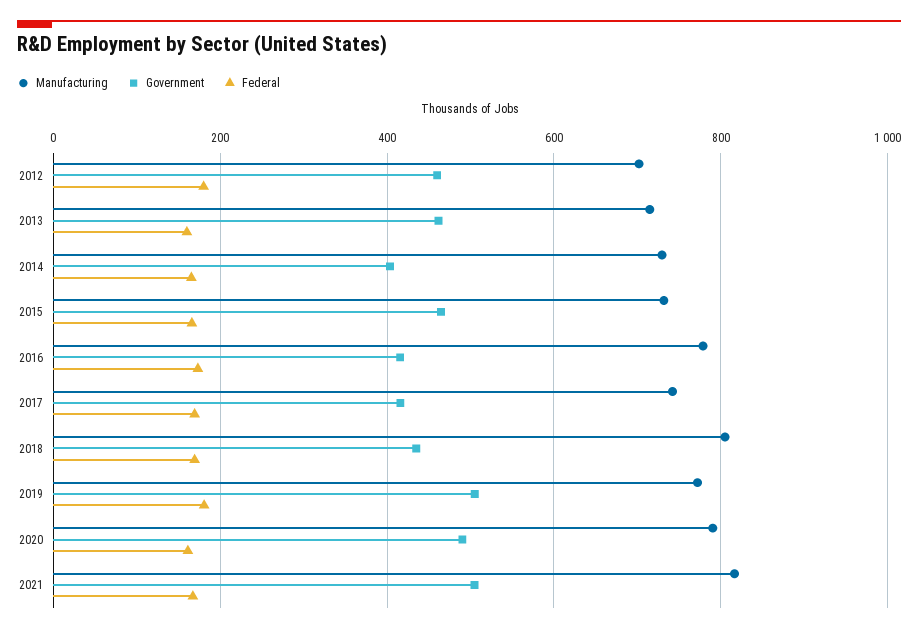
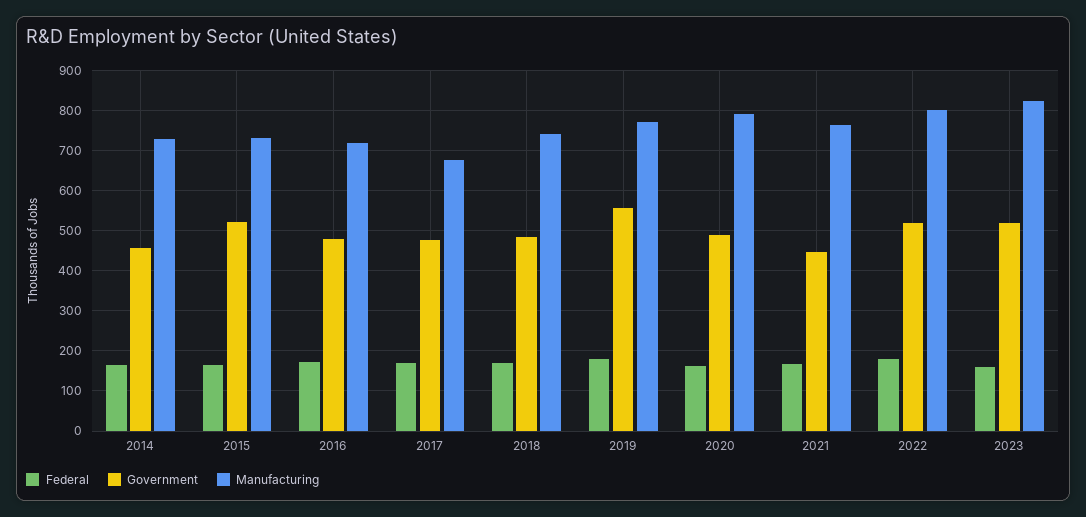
Manufacturing, 2012: 700 -> none
Government, 2012: 460 -> none
Federal, 2012: 180 -> none
Manufacturing, 2013: 720 -> none
Government, 2013: 460 -> none
Federal, 2013: 160 -> none
Government, 2014: 400 -> 460
Government, 2015: 460 -> 520
Manufacturing, 2016: 780 -> 720
Government, 2016: 420 -> 480
Manufacturing, 2017: 740 -> 680
Government, 2017: 420 -> 480
Manufacturing, 2018: 800 -> 740
Government, 2018: 440 -> 480
Government, 2019: 500 -> 560
Manufacturing, 2021: 820 -> 760
Government, 2021: 500 -> 440
Federal, 2022: none -> 180
Government, 2022: none -> 520
Manufacturing, 2022: none -> 800
Federal, 2023: none -> 160
Government, 2023: none -> 520
Manufacturing, 2023: none -> 820

